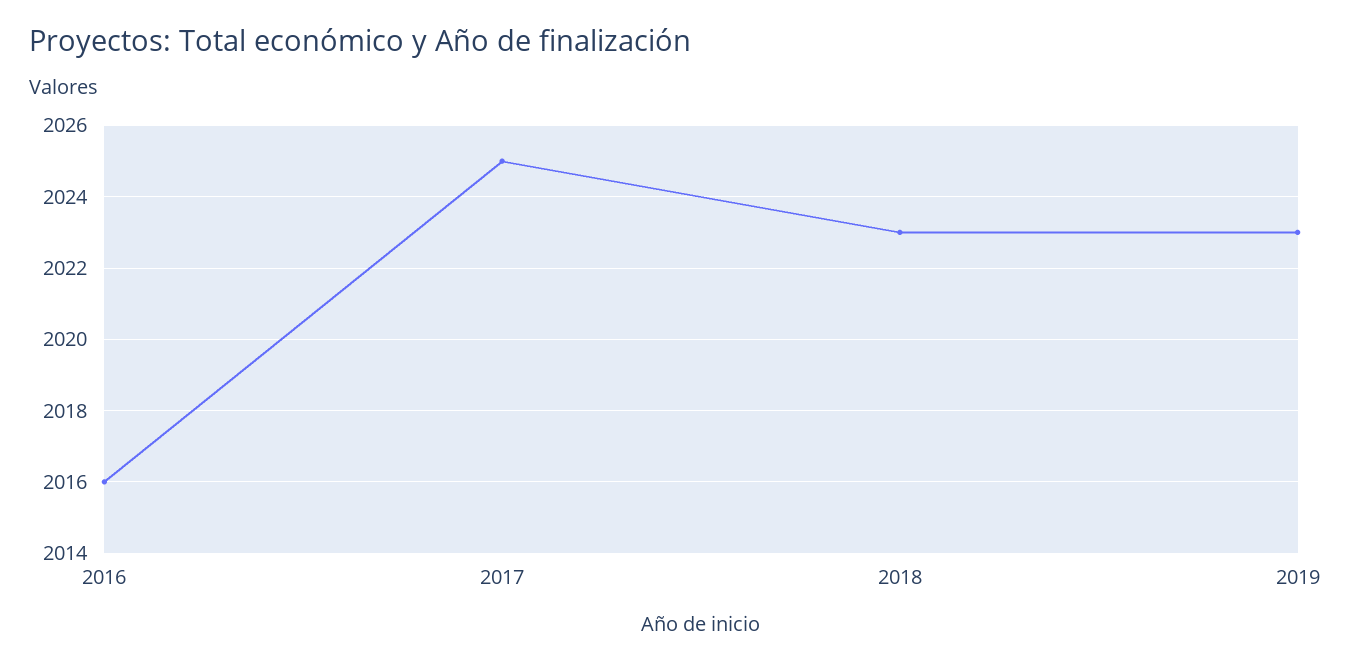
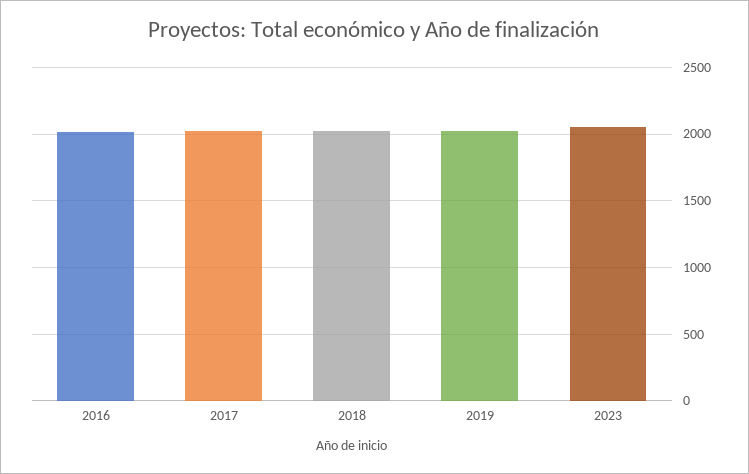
2023: none -> 2050

